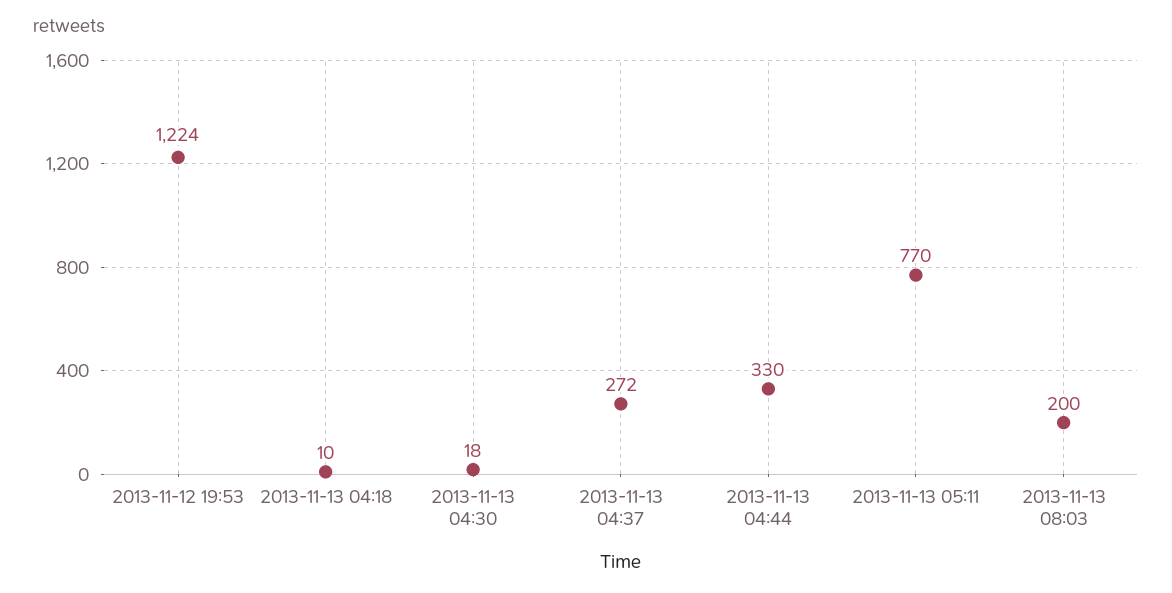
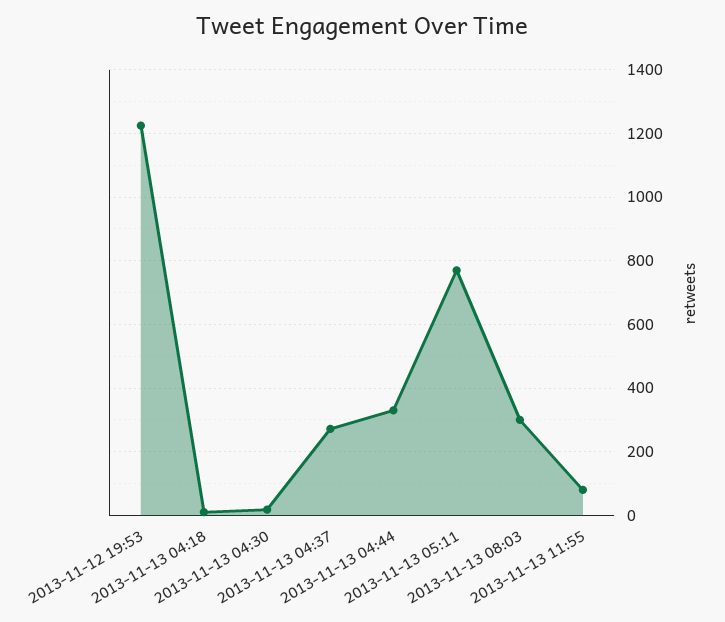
2013-11-13 08:03: 200 -> 300
2013-11-13 11:55: none -> 80

